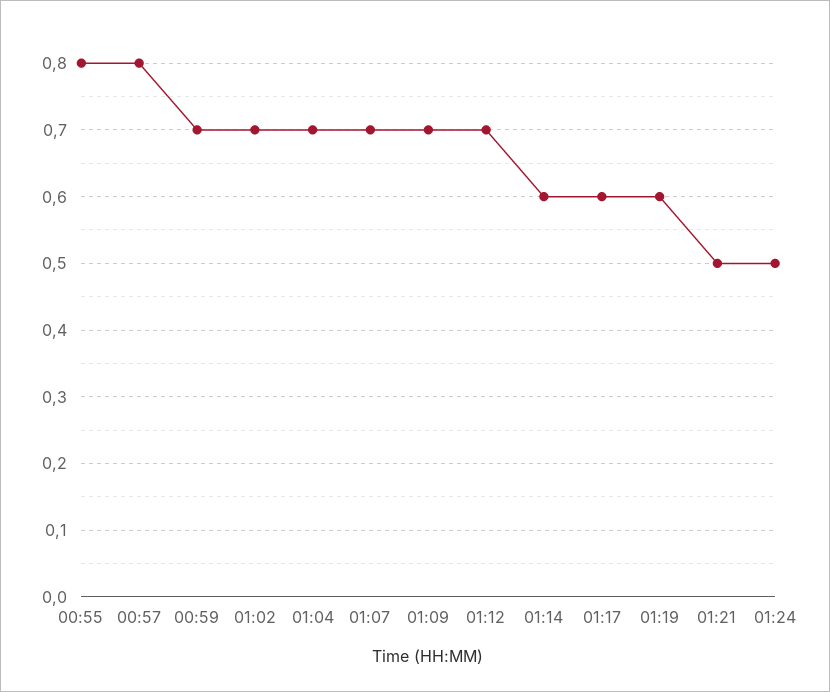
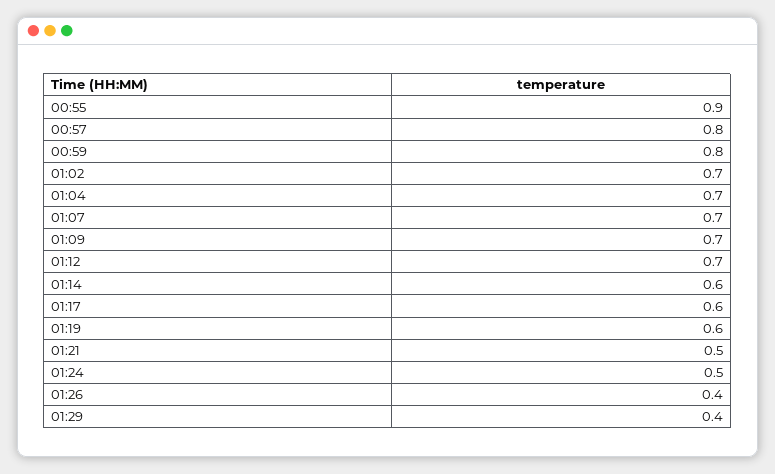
00:55: 0.8 -> 0.9
00:59: 0.7 -> 0.8
01:26: none -> 0.4
01:29: none -> 0.4

